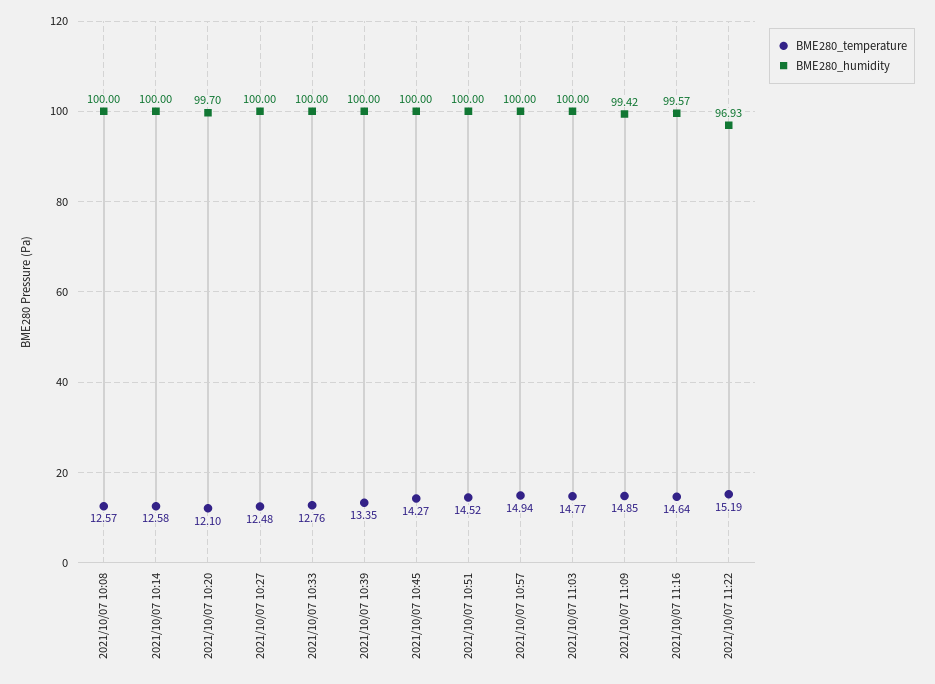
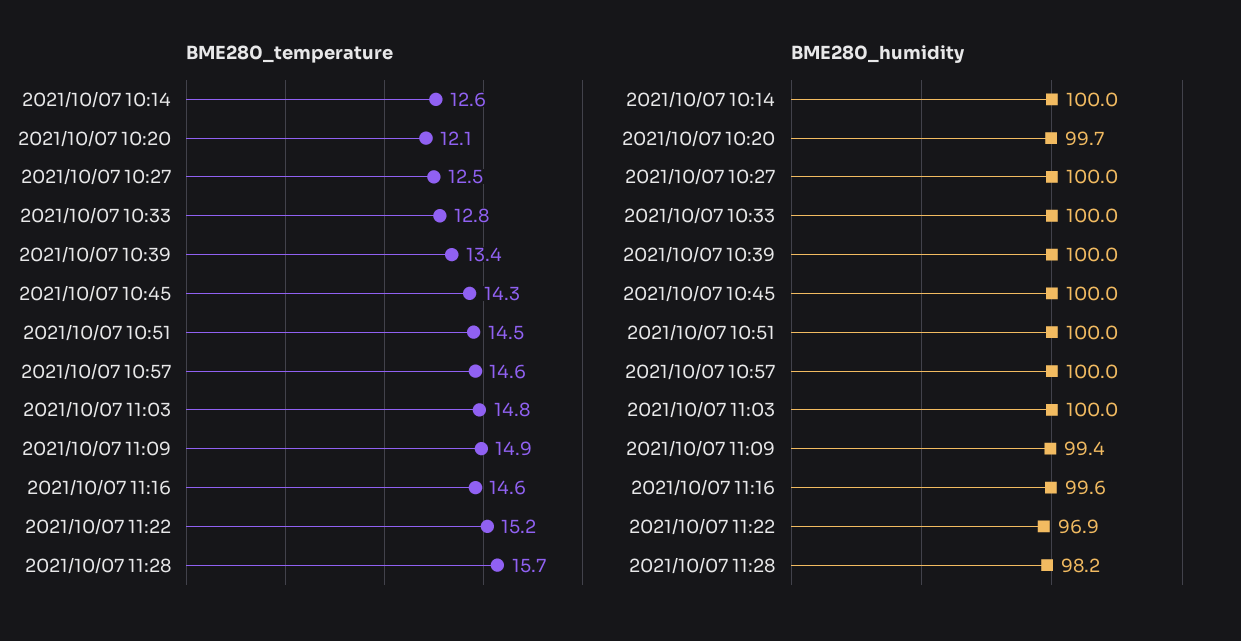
BME280_temperature, 2021/10/07 10:08: 12.57 -> none
BME280_humidity, 2021/10/07 10:08: 100 -> none
BME280_temperature, 2021/10/07 10:57: 14.94 -> 14.6
BME280_temperature, 2021/10/07 11:28: none -> 15.7
BME280_humidity, 2021/10/07 11:28: none -> 98.2

